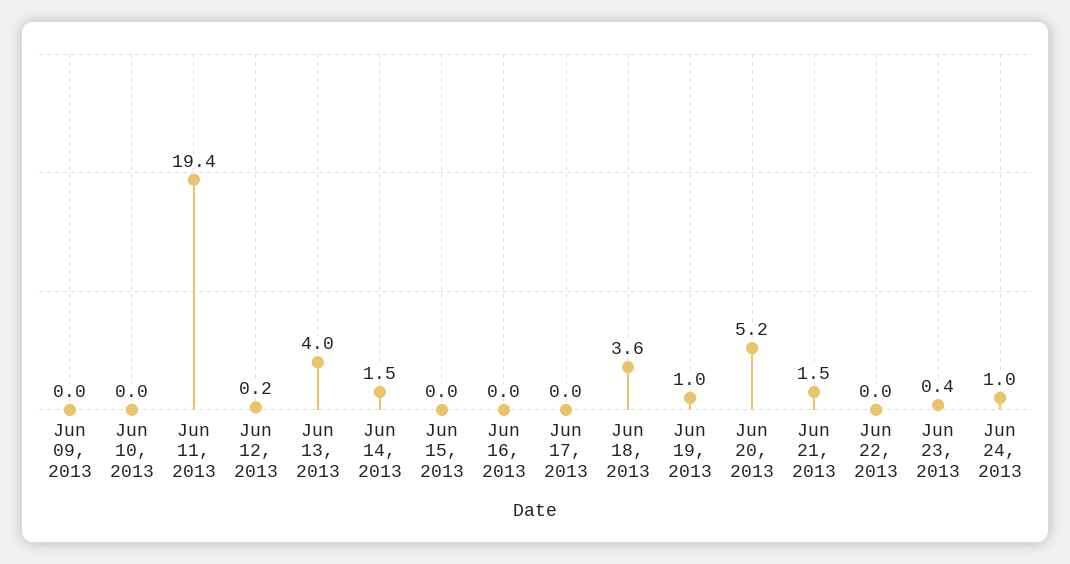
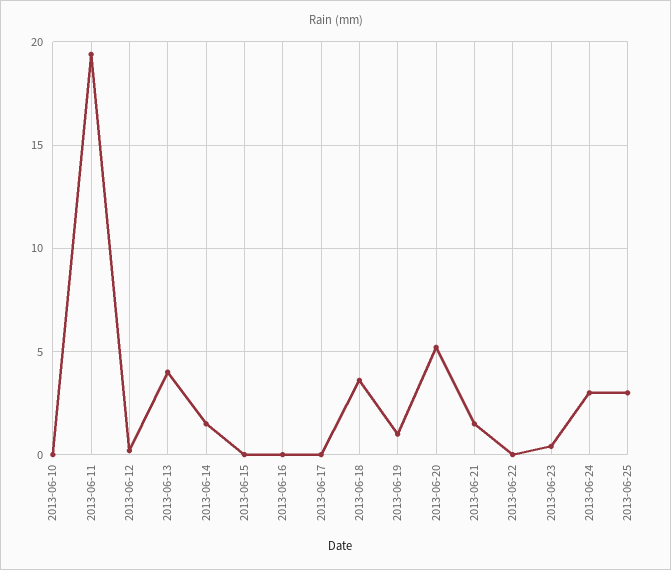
Jun 09, 2013: 0 -> none
Jun 24, 2013: 1 -> 3
2013-06-25: none -> 3

